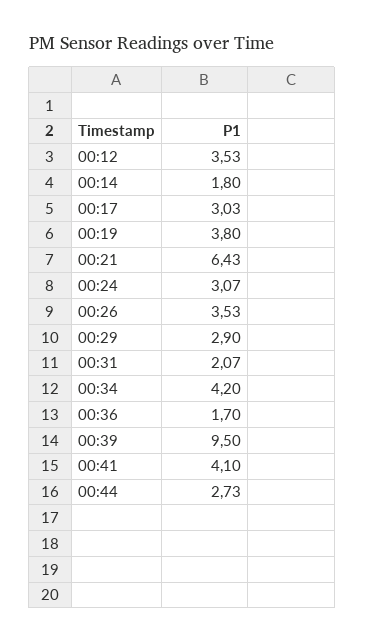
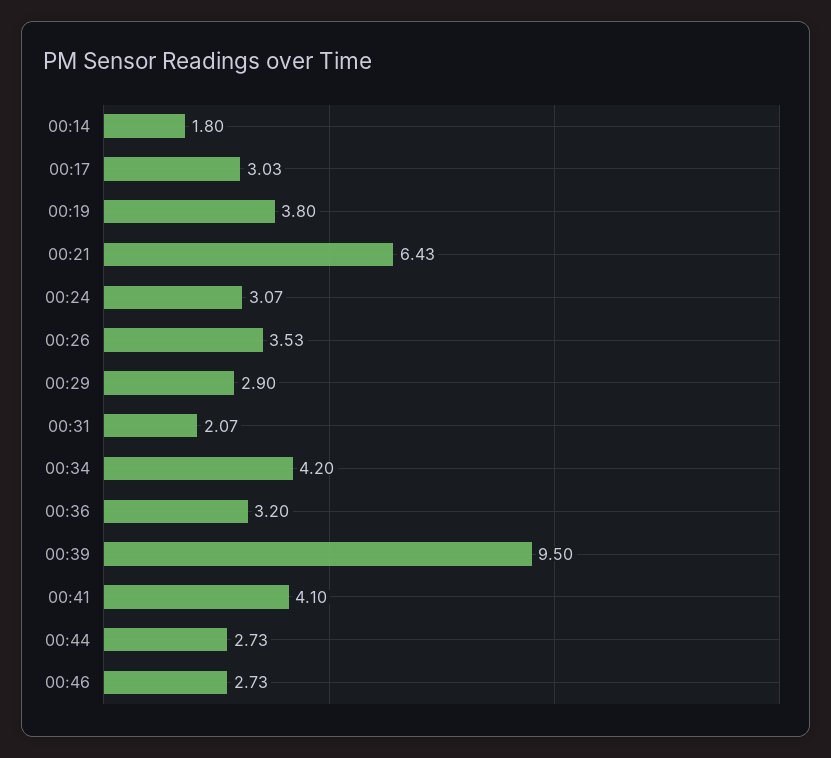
00:12: 3.53 -> none
00:36: 1.7 -> 3.2
00:46: none -> 2.73

